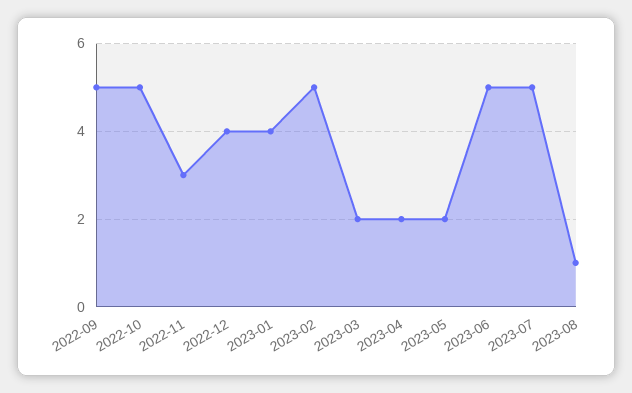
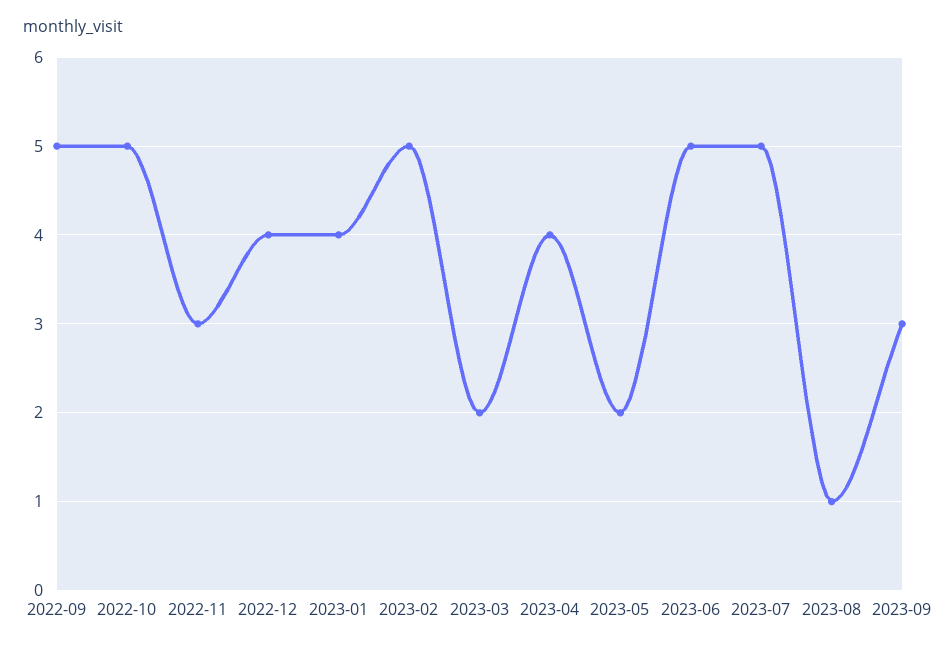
2023-04: 2 -> 4
2023-09: none -> 3

